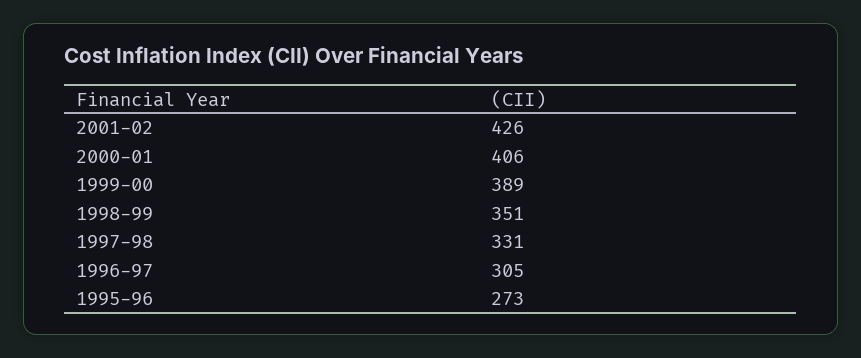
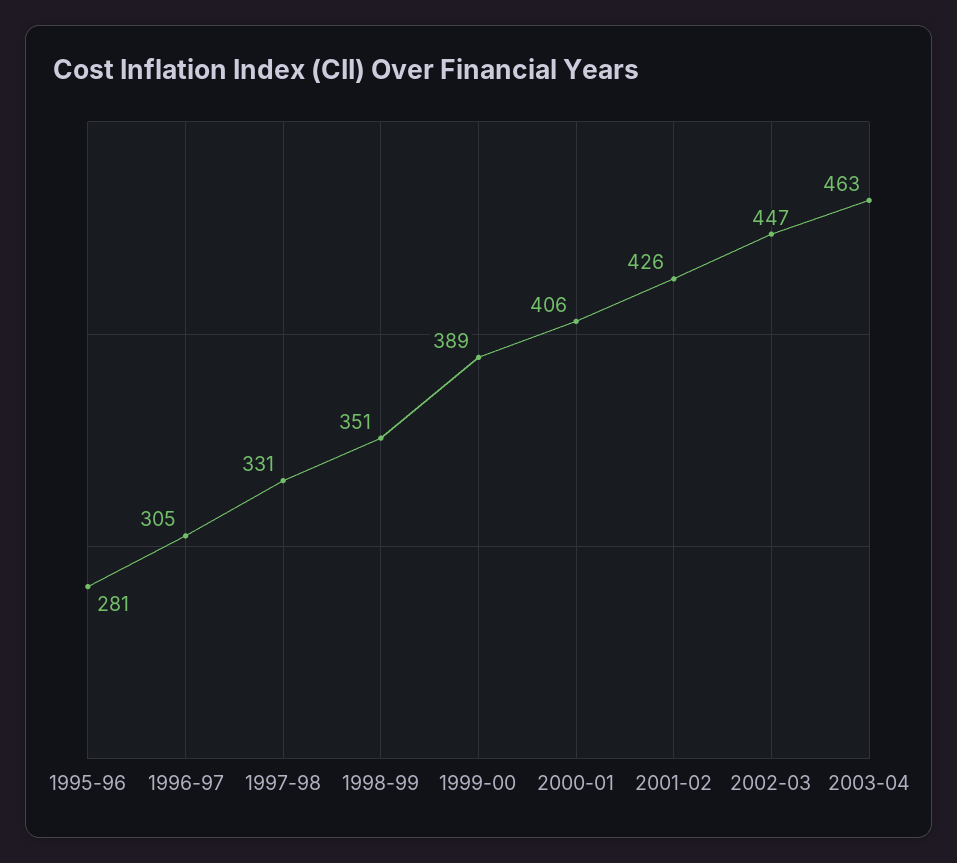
1995-96: 273 -> 281
2002-03: none -> 447
2003-04: none -> 463

